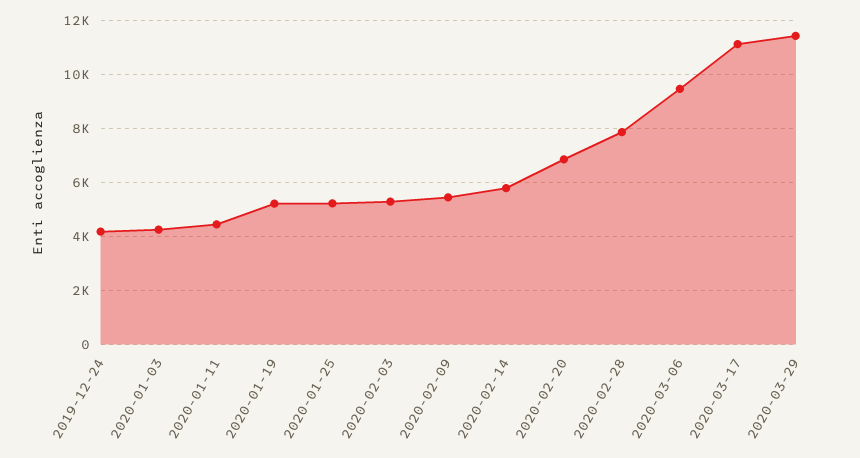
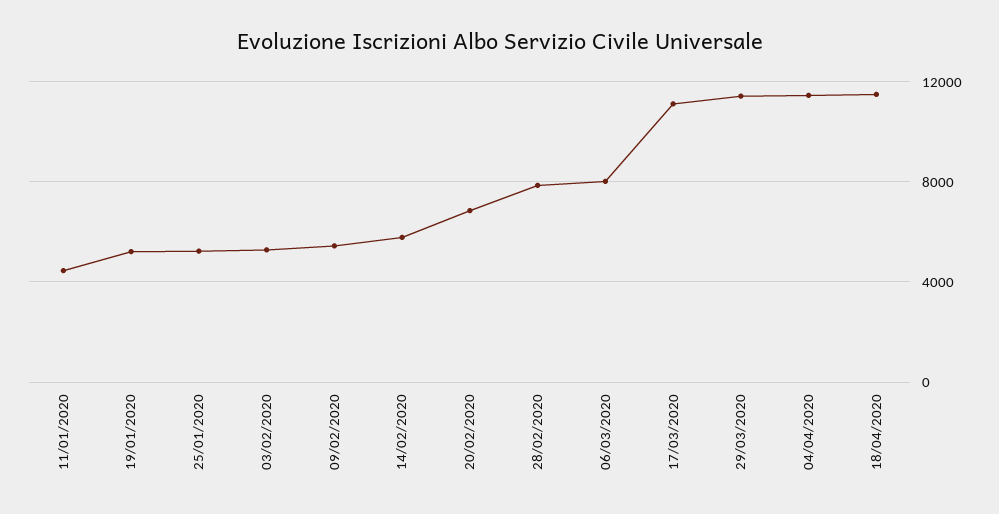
2019-12-24: 4250 -> none
2020-01-03: 4250 -> none
2020-03-06: 9500 -> 8000
04/04/2020: none -> 11500
18/04/2020: none -> 11500

